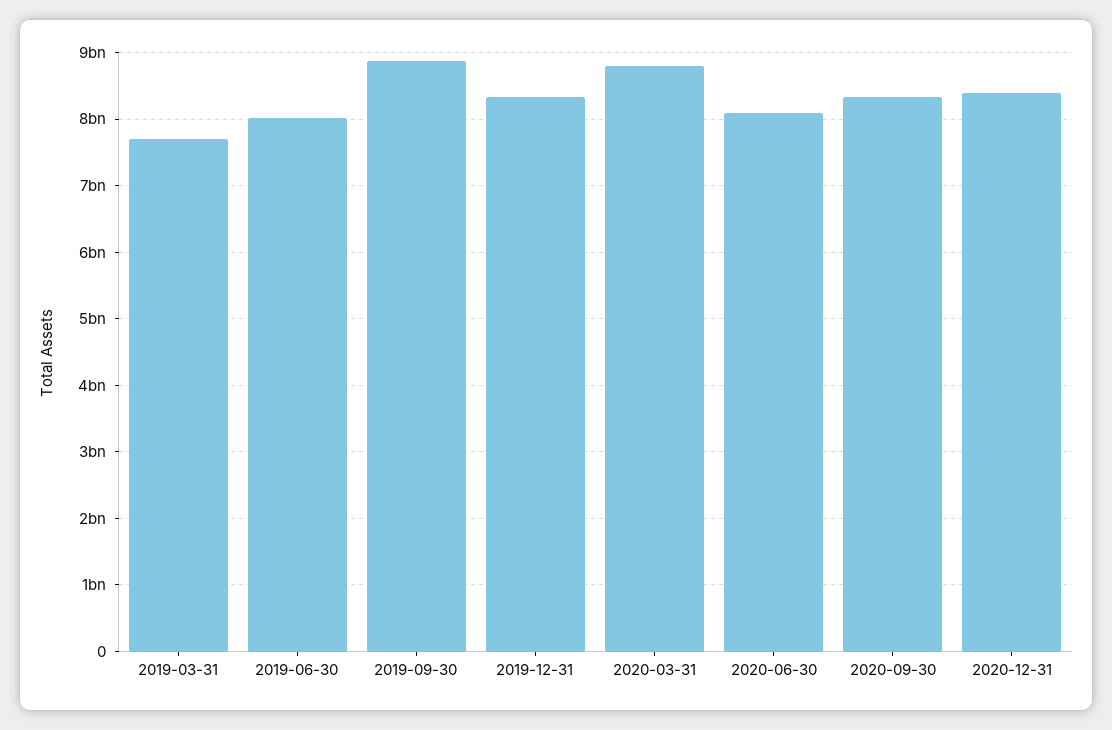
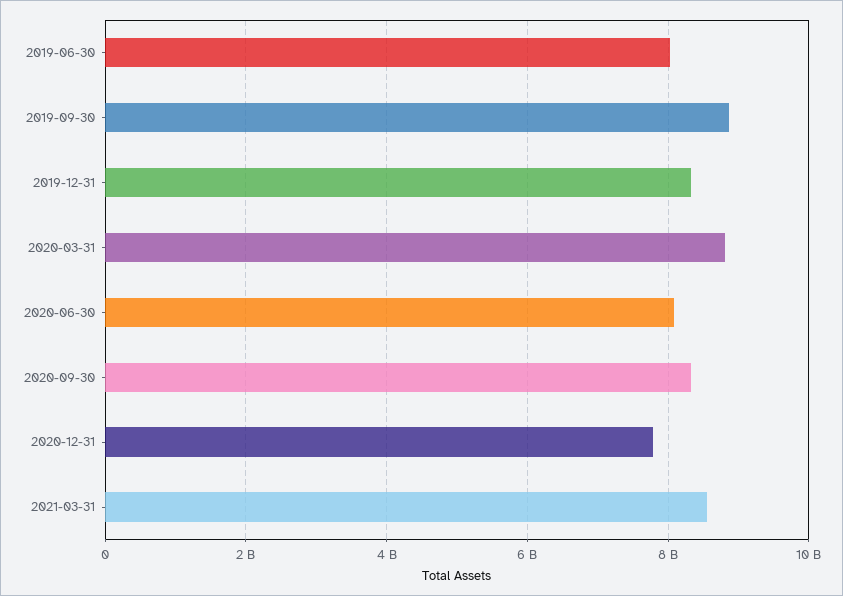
2019-03-31: 7700000000 -> none
2020-12-31: 8400000000 -> 7800000000
2021-03-31: none -> 8600000000

